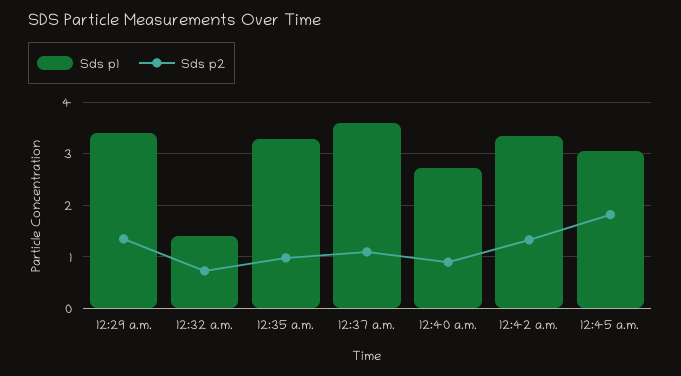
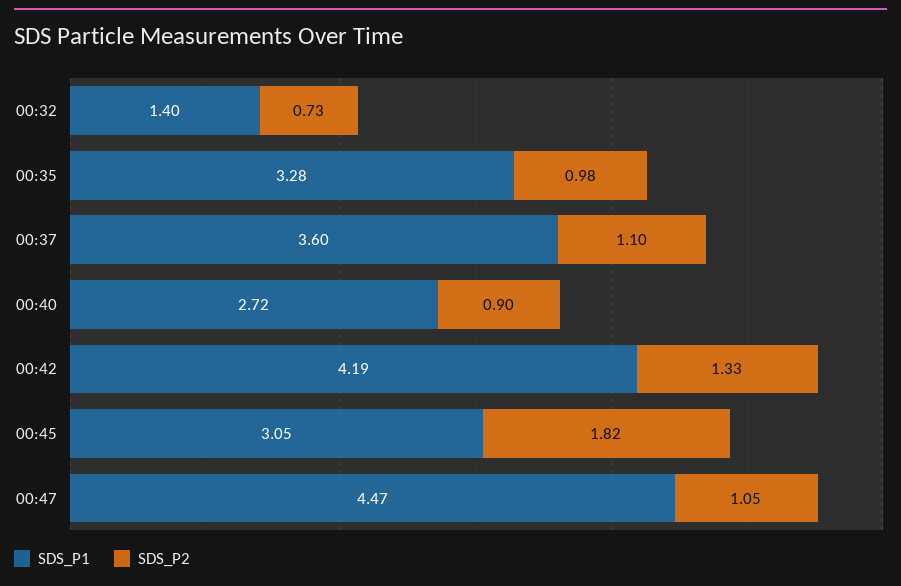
Sds p1, 12:29 a.m.: 3.4 -> none
Sds p2, 12:29 a.m.: 1.4 -> none
Sds p1, 12:42 a.m.: 3.4 -> 4.19
Sds p1, 00:47: none -> 4.47
Sds p2, 00:47: none -> 1.05

